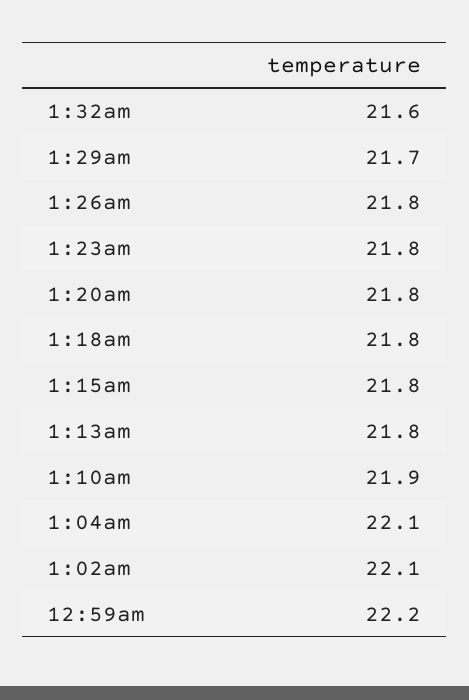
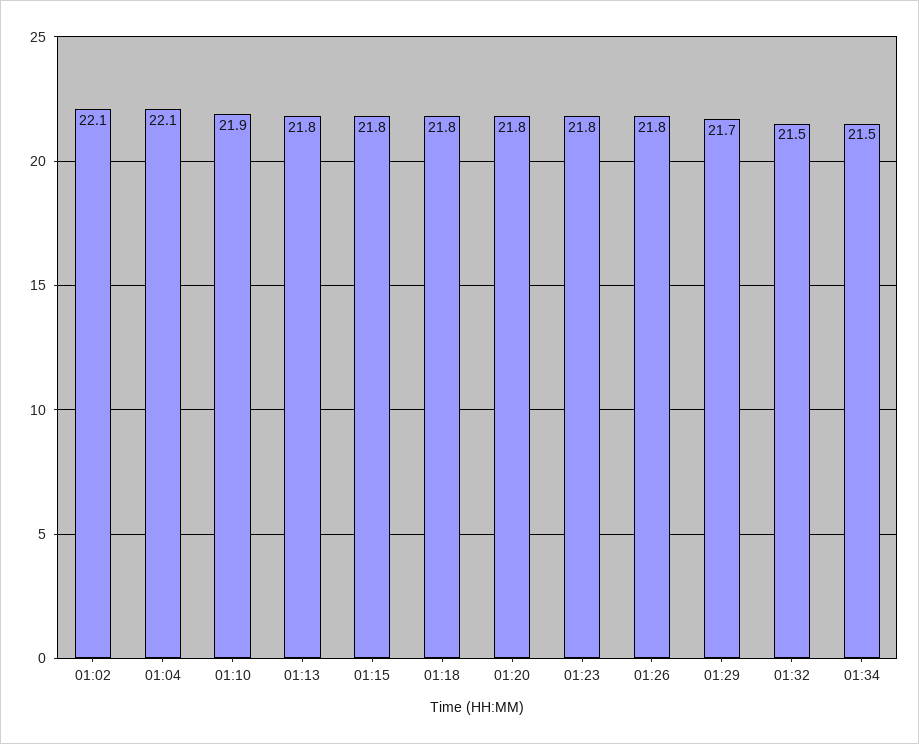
1:32am: 21.6 -> 21.5
12:59am: 22.2 -> none
01:34: none -> 21.5

